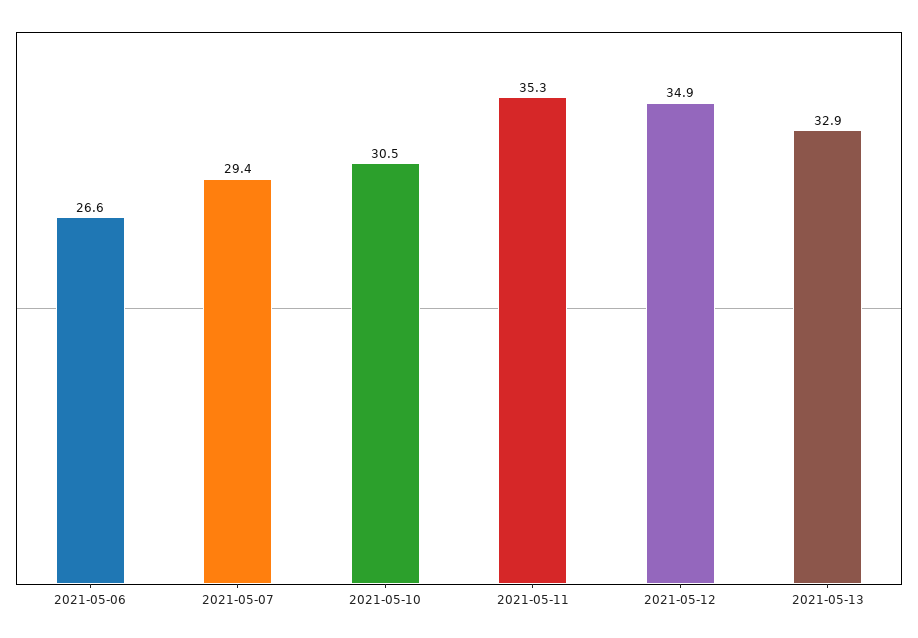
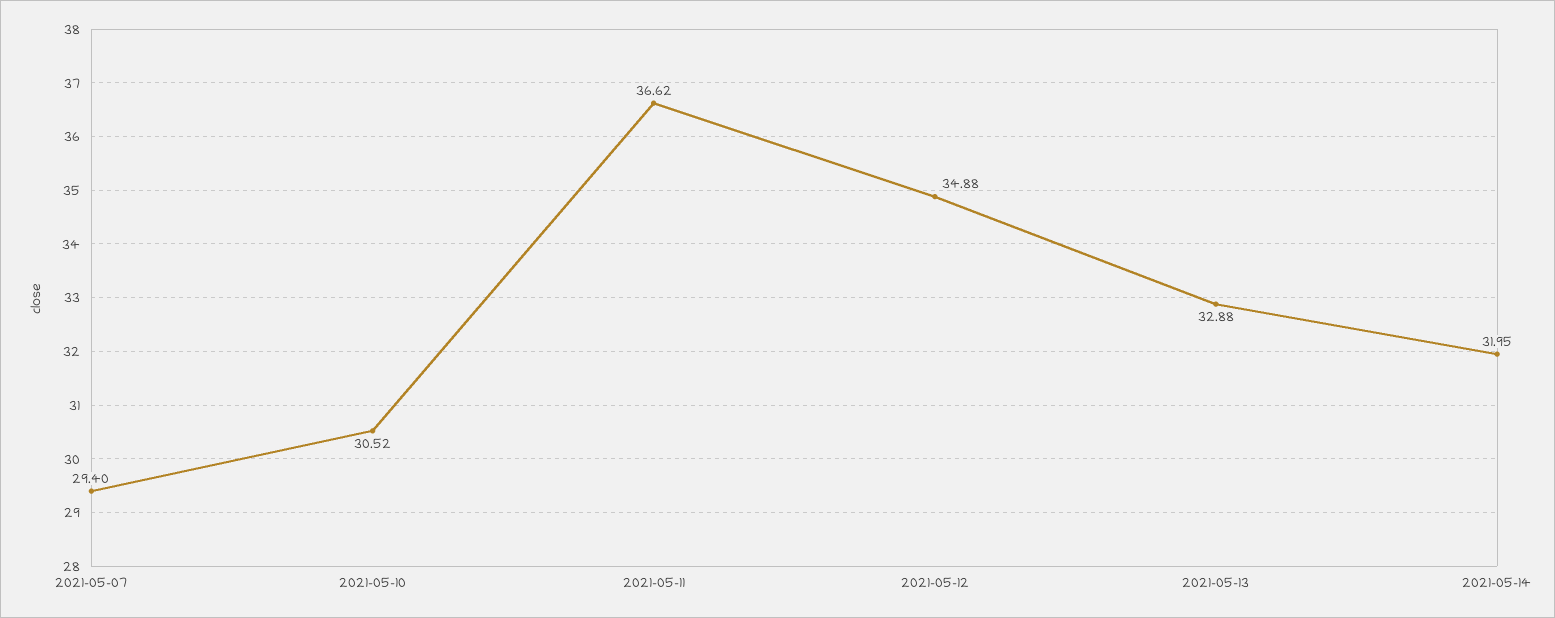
2021-05-06: 26.6 -> none
2021-05-11: 35.3 -> 36.62
2021-05-14: none -> 31.95

